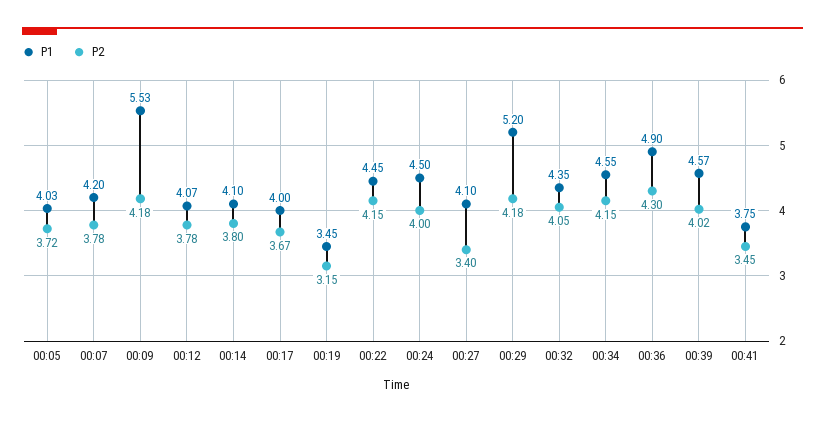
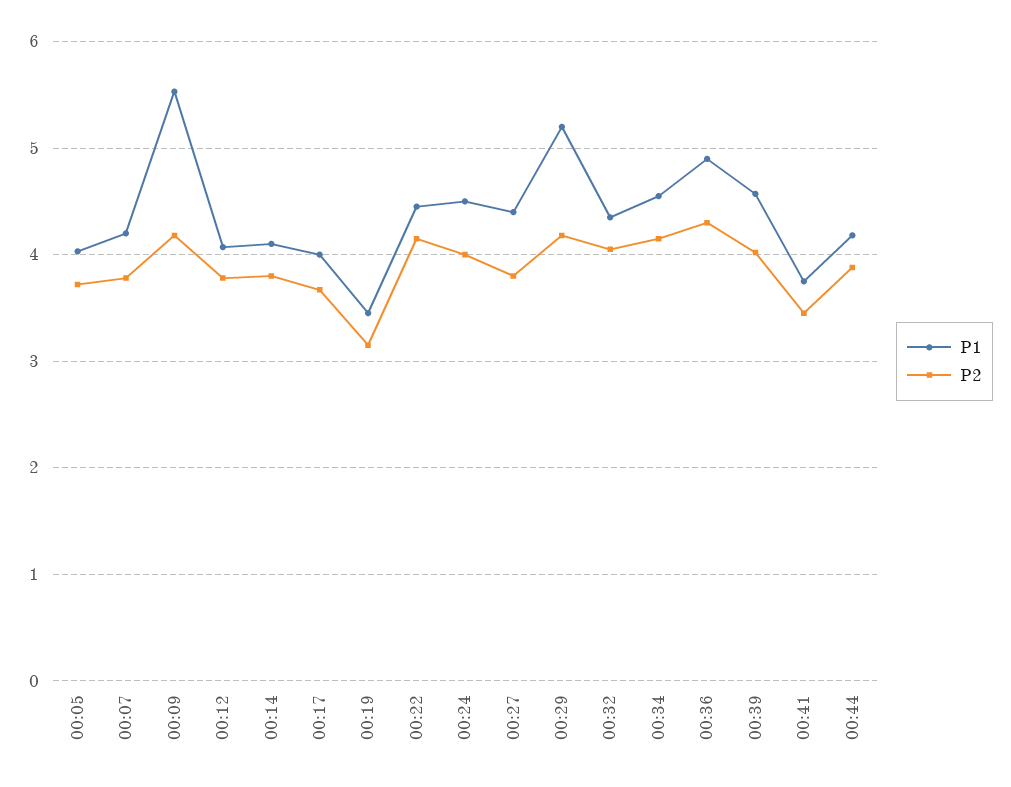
P1, 00:27: 4.1 -> 4.4
P2, 00:27: 3.4 -> 3.8
P1, 00:44: none -> 4.2
P2, 00:44: none -> 3.9

